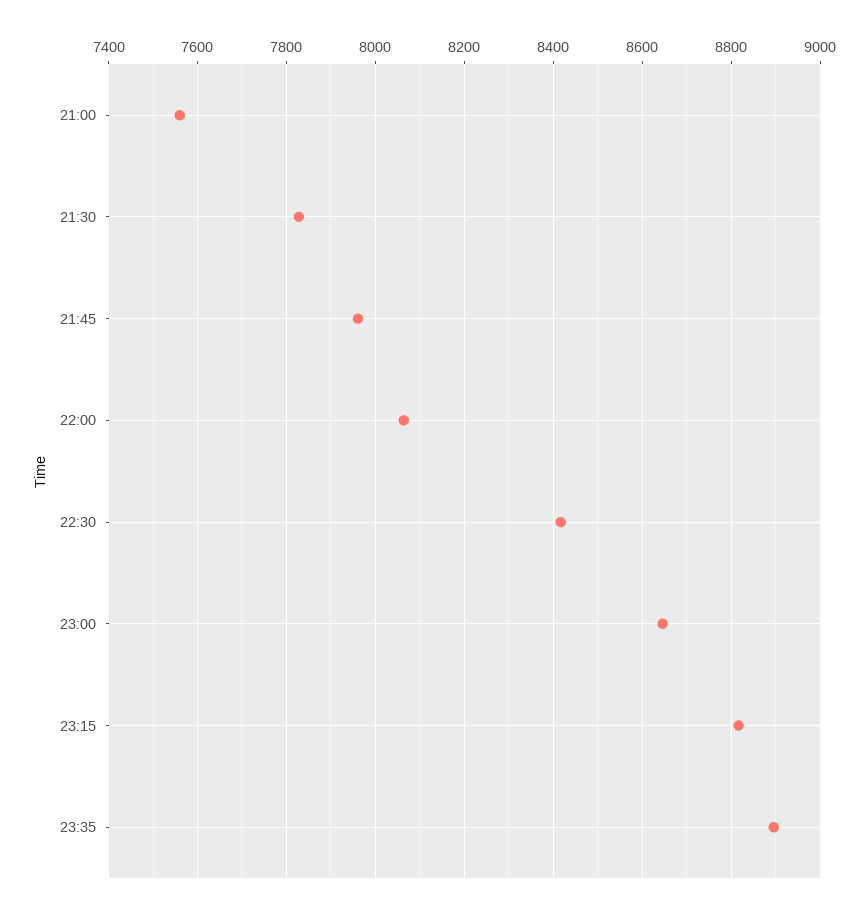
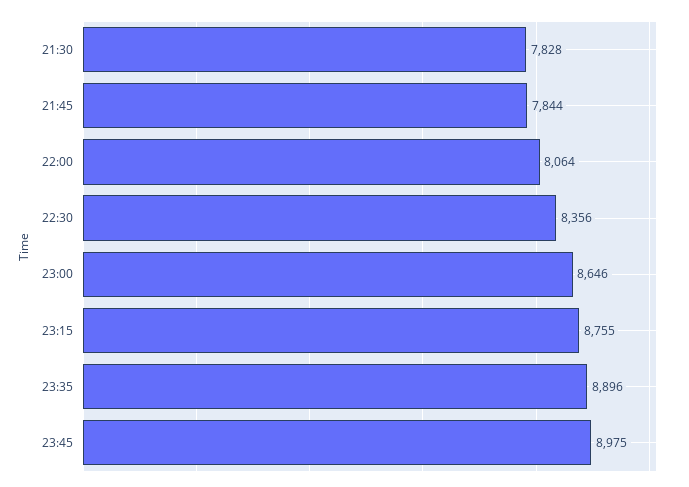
21:00: 7560 -> none
21:45: 7960 -> 7844
22:30: 8420 -> 8356
23:15: 8820 -> 8755
23:45: none -> 8975

